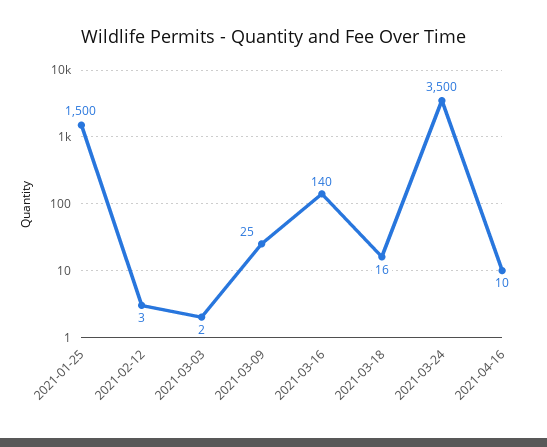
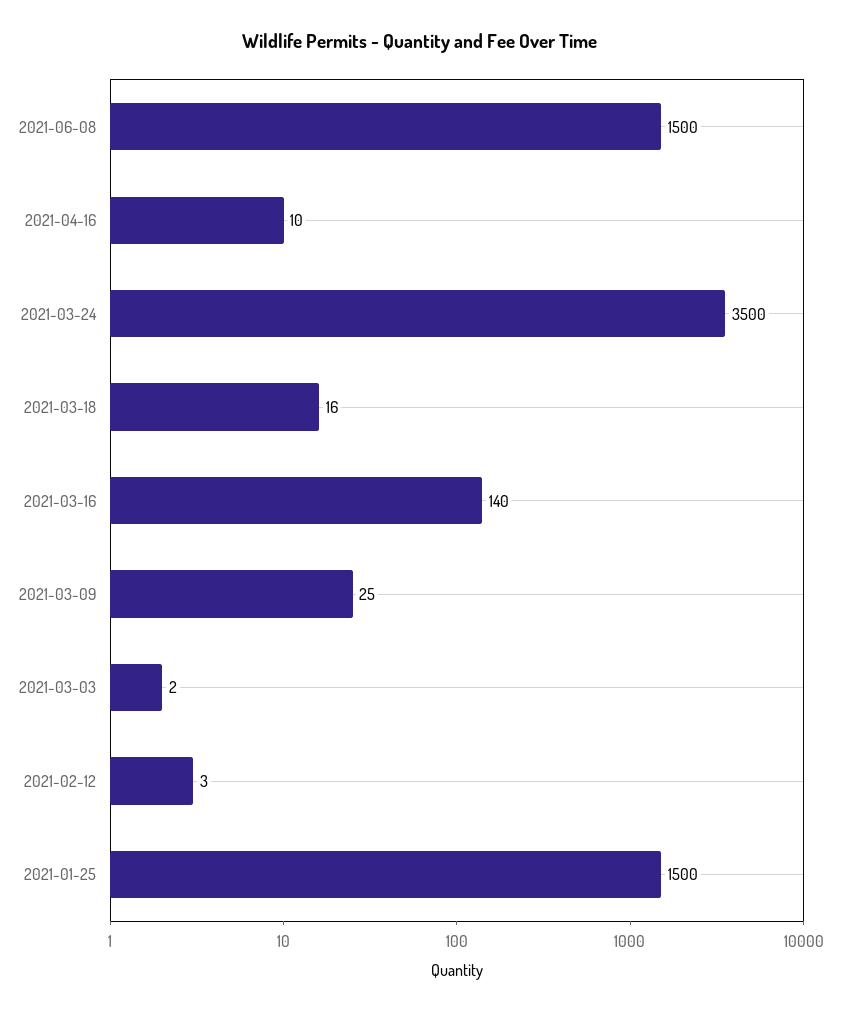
2021-06-08: none -> 1500

